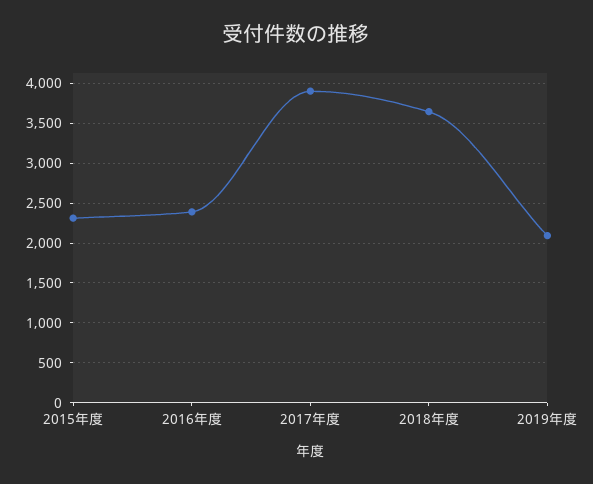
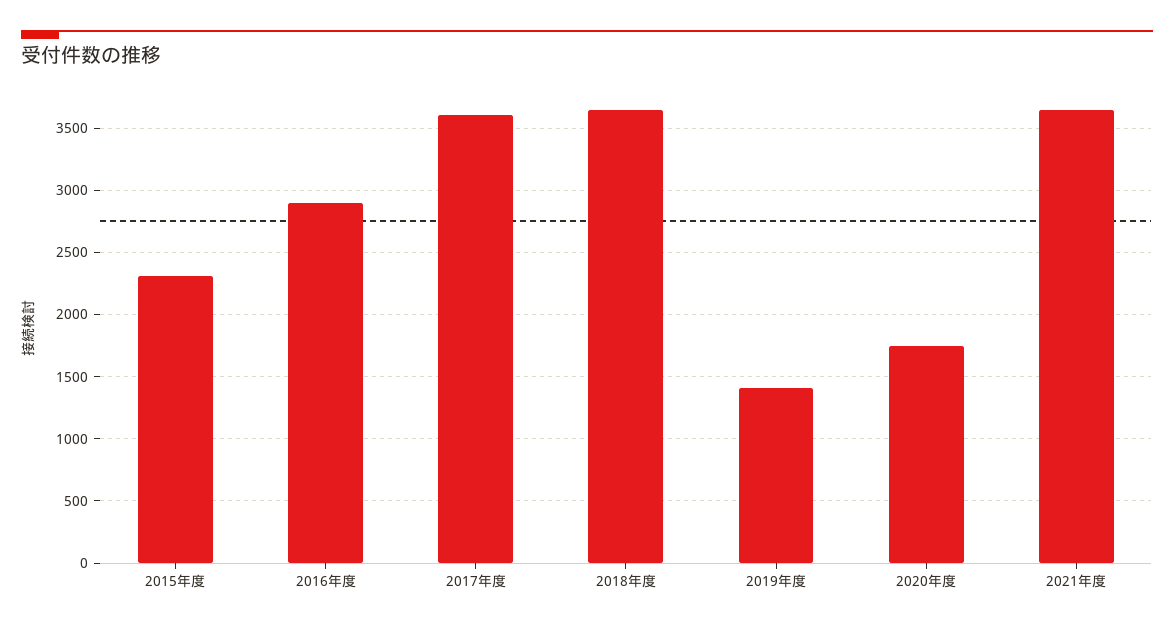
2016年度: 2400 -> 2900
2017年度: 3900 -> 3600
2019年度: 2100 -> 1400
2020年度: none -> 1750
2021年度: none -> 3650

